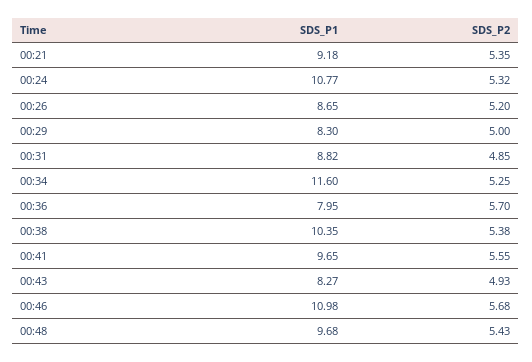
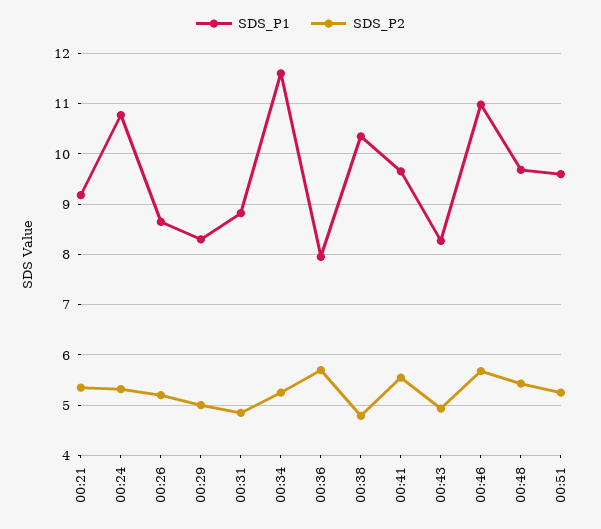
SDS_P2, 00:38: 5.38 -> 4.8
SDS_P1, 00:51: none -> 9.6
SDS_P2, 00:51: none -> 5.2

